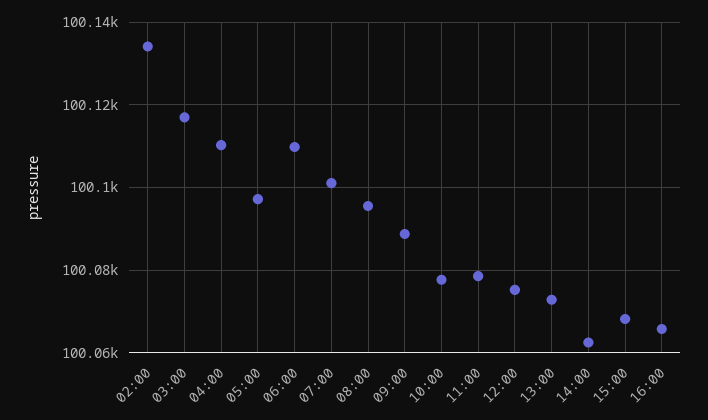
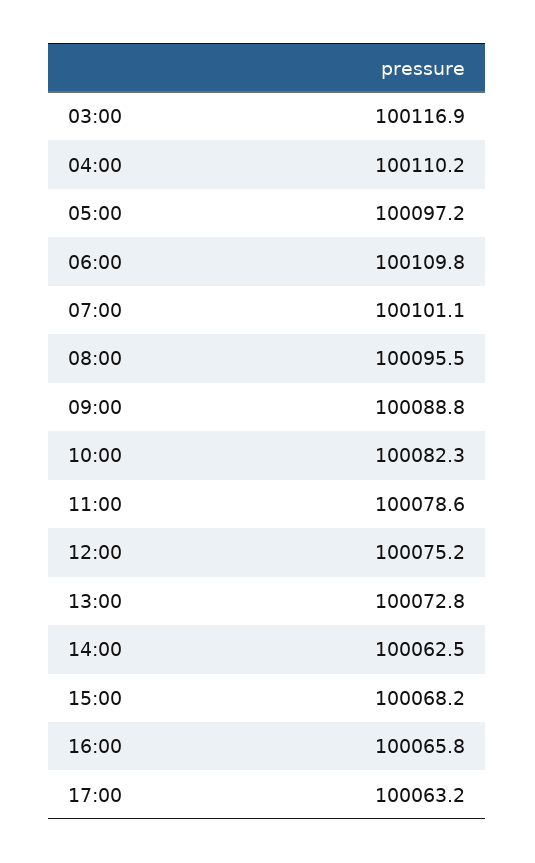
02:00: 100134 -> none
10:00: 100078 -> 100082.3
17:00: none -> 100063.2

